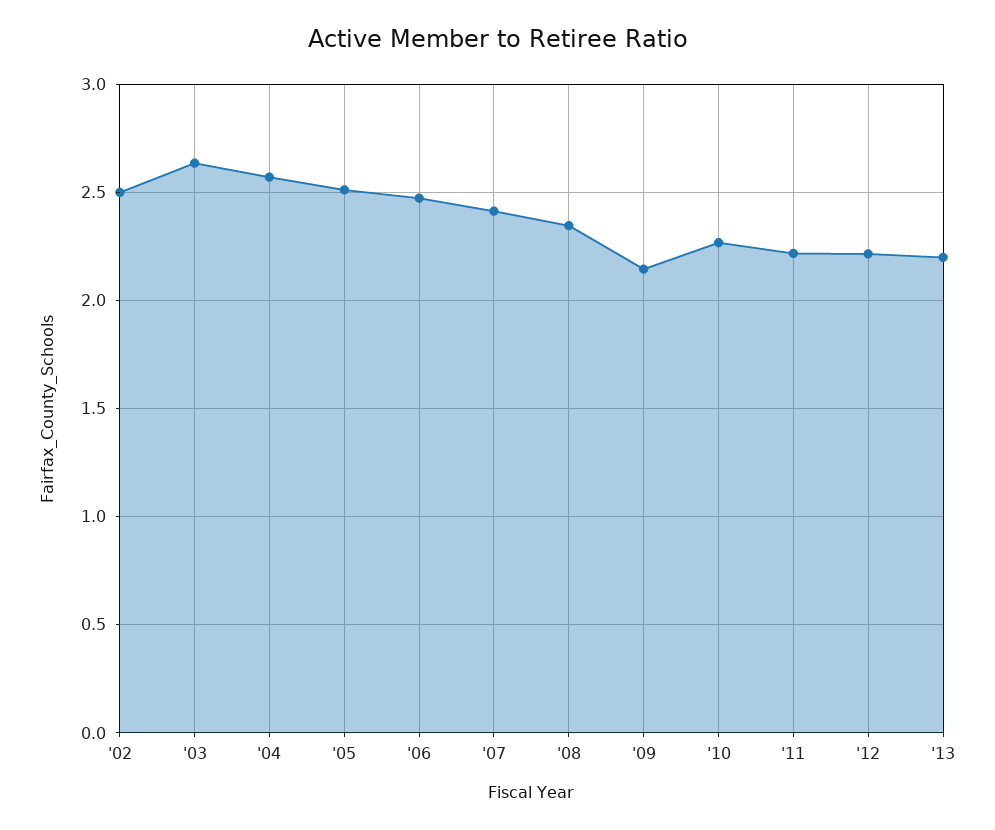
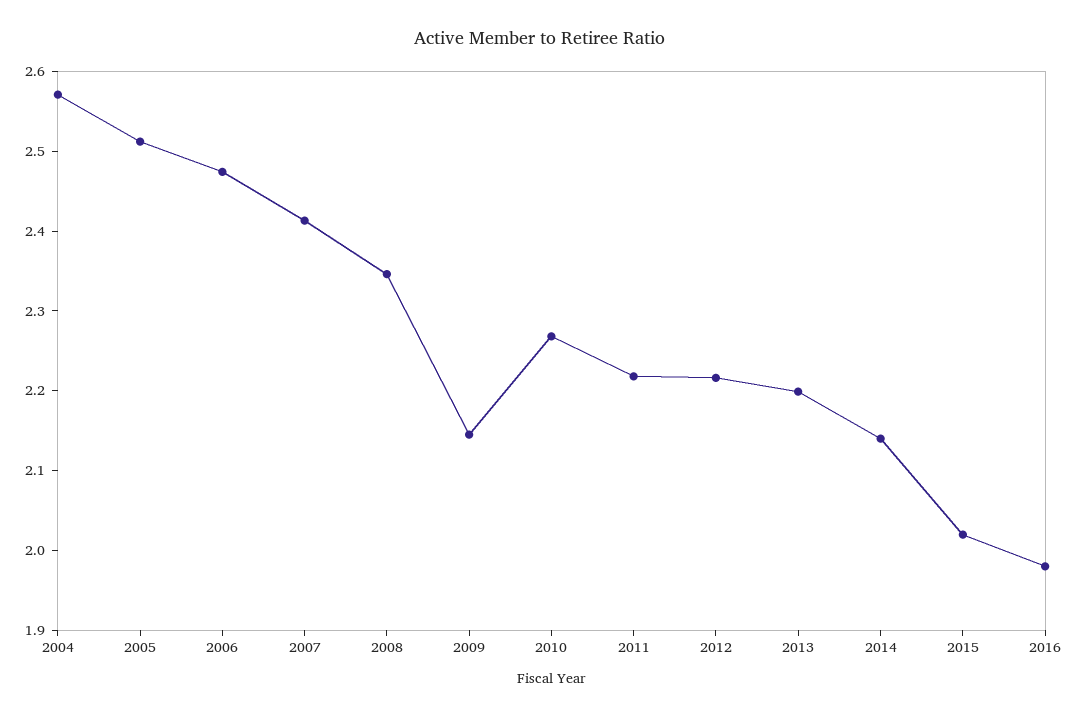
'02: 2.5 -> none
'03: 2.65 -> none
2014: none -> 2.14
2015: none -> 2.02
2016: none -> 1.98

